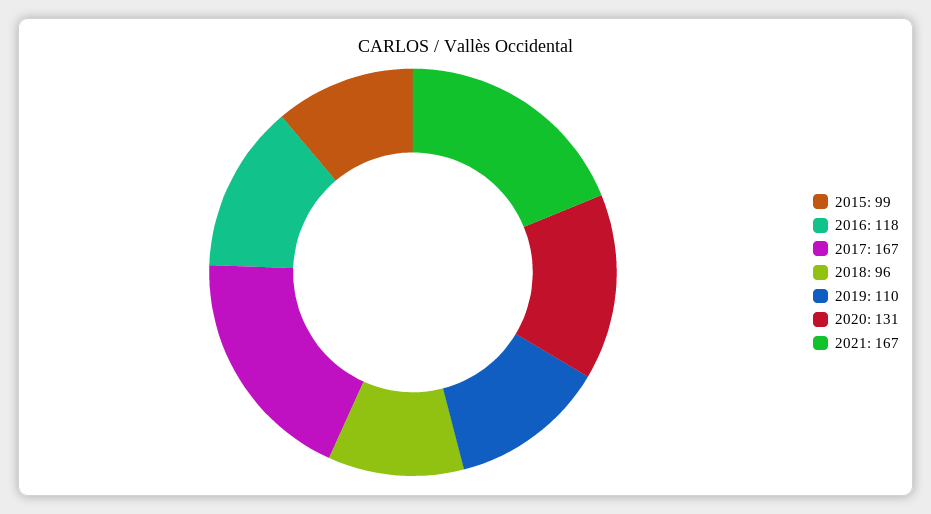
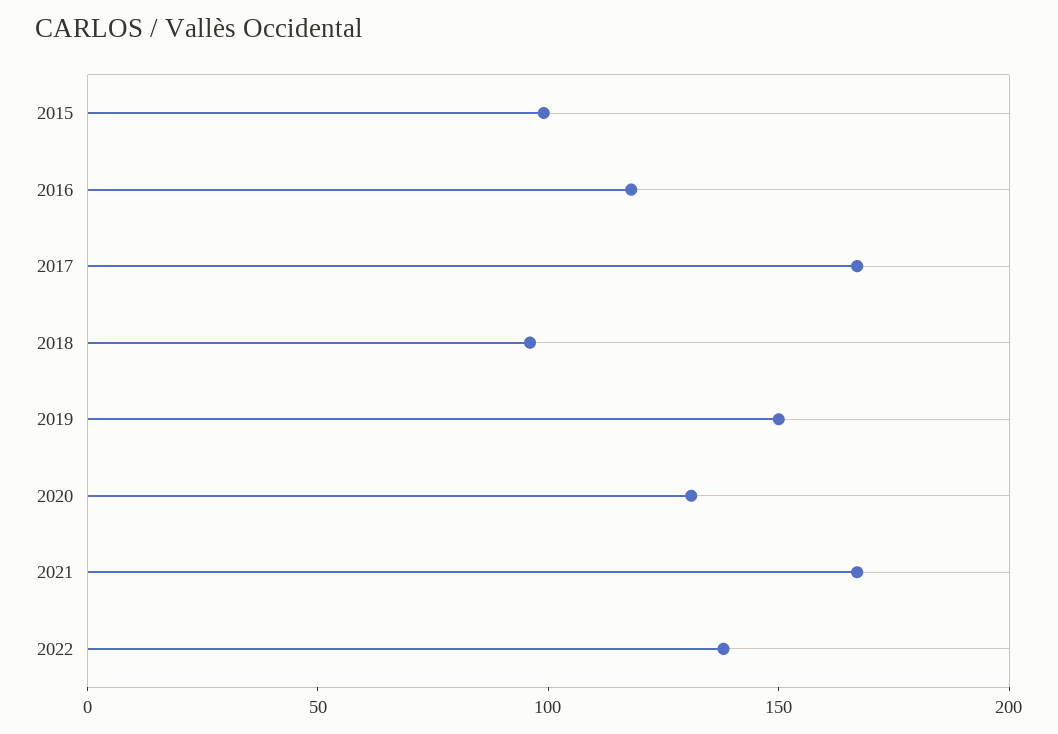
2019: 110 -> 150
2022: none -> 140

